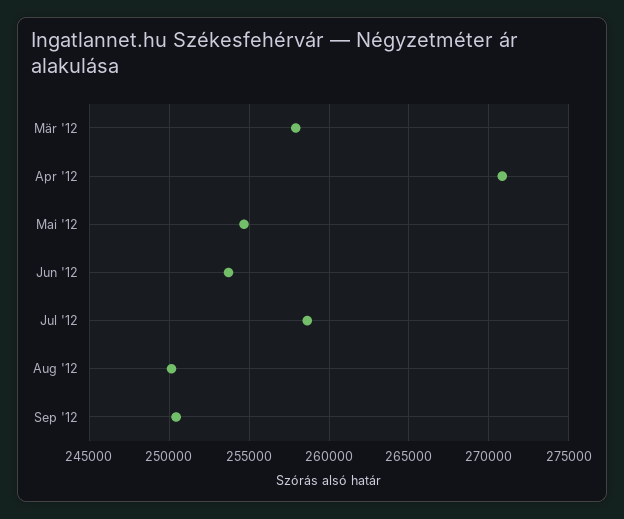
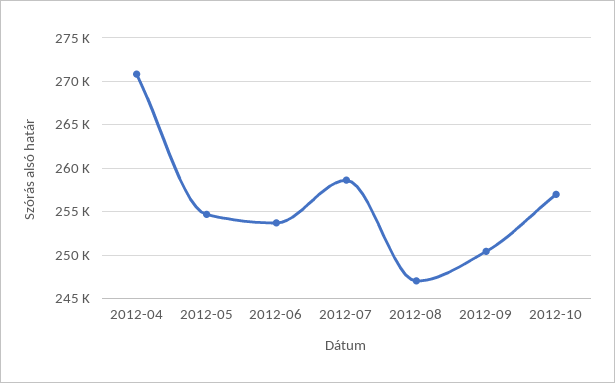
Mär '12: 258000 -> none
Aug '12: 250000 -> 247000
2012-10: none -> 257000

